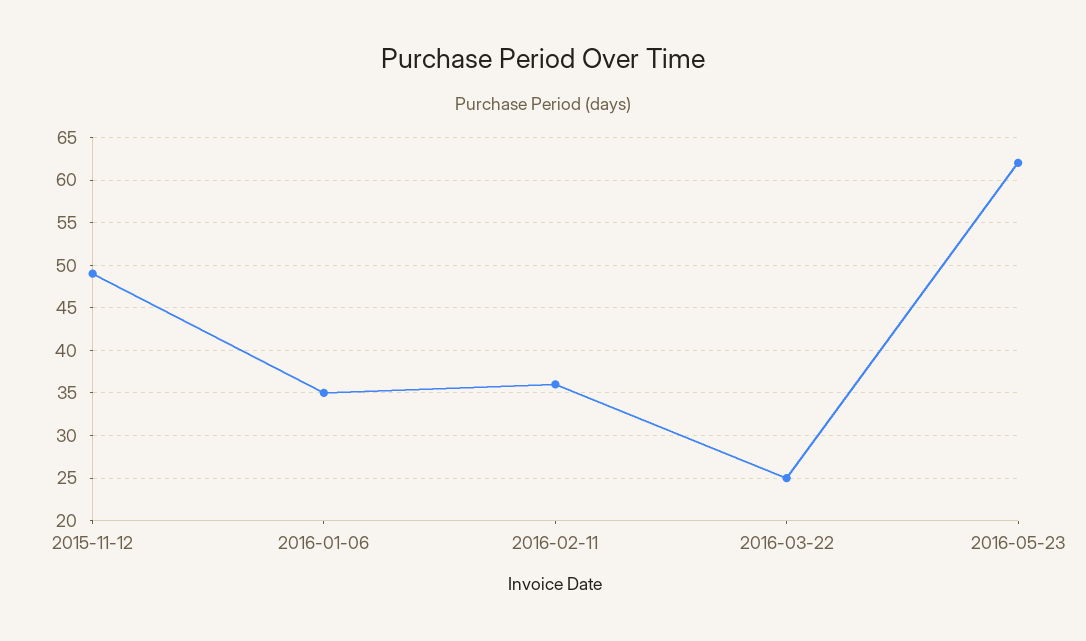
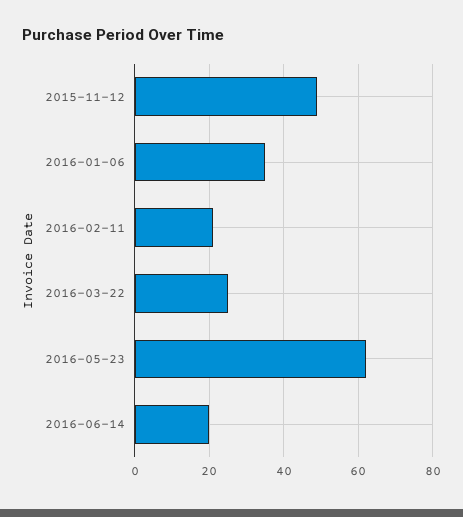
2016-02-11: 36 -> 20
2016-06-14: none -> 20

